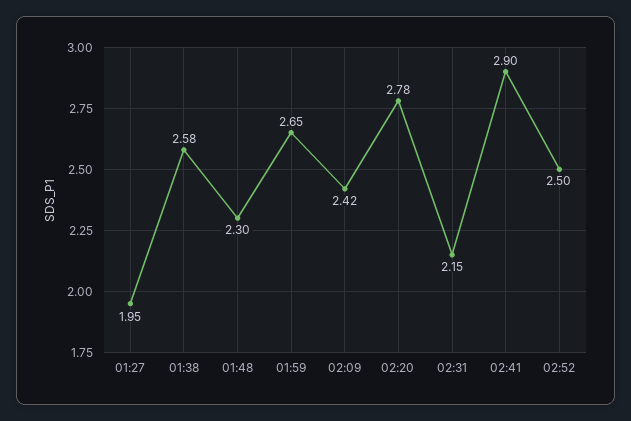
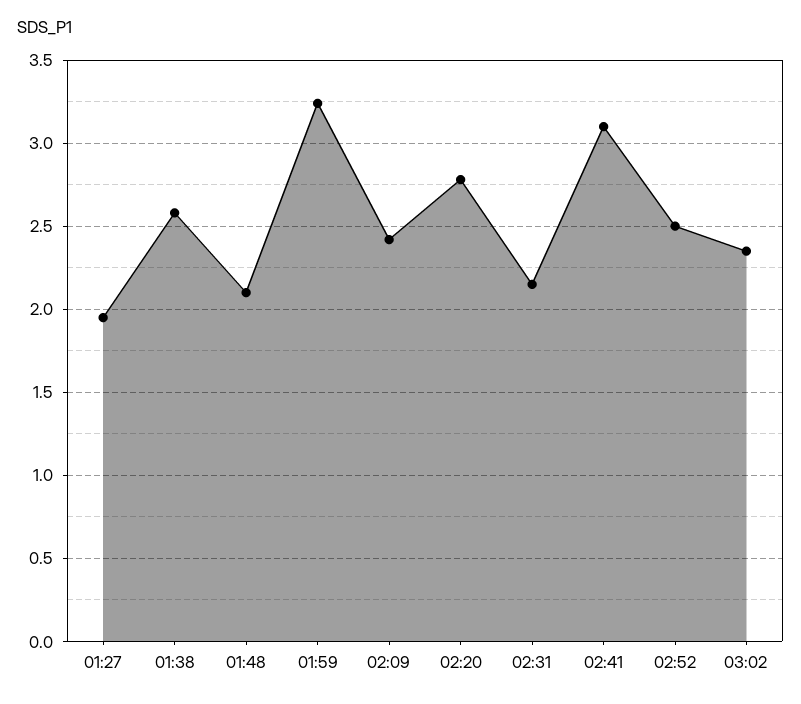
01:48: 2.3 -> 2.1
01:59: 2.65 -> 3.25
02:41: 2.9 -> 3.1
03:02: none -> 2.35

